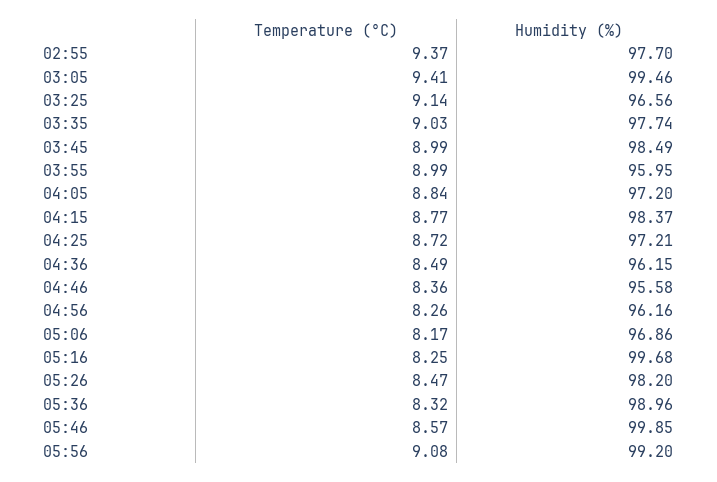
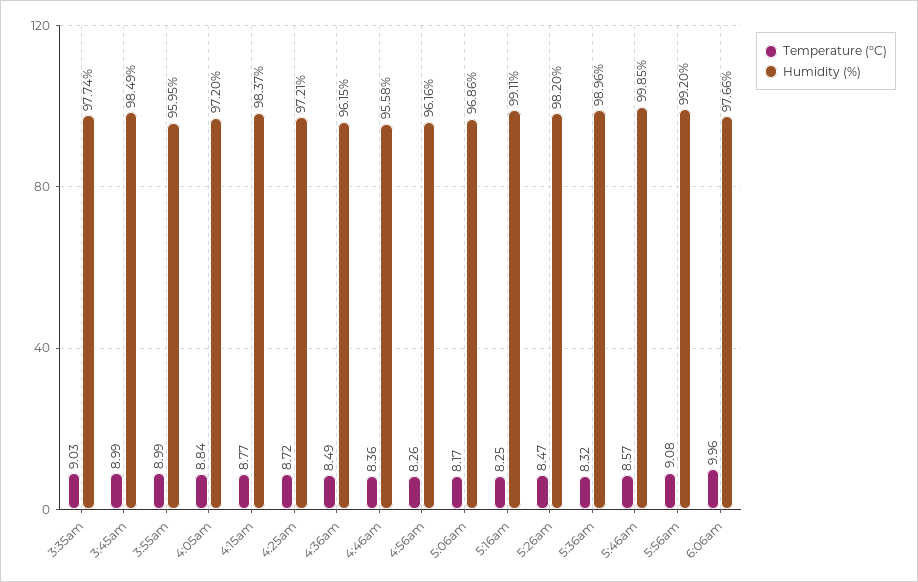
Temperature (°C), 02:55: 9.37 -> none
Humidity (%), 02:55: 97.7 -> none
Temperature (°C), 03:05: 9.41 -> none
Humidity (%), 03:05: 99.46 -> none
Temperature (°C), 03:25: 9.14 -> none
Humidity (%), 03:25: 96.56 -> none
Humidity (%), 05:16: 99.68 -> 99.11
Temperature (°C), 6:06am: none -> 9.96
Humidity (%), 6:06am: none -> 97.66

